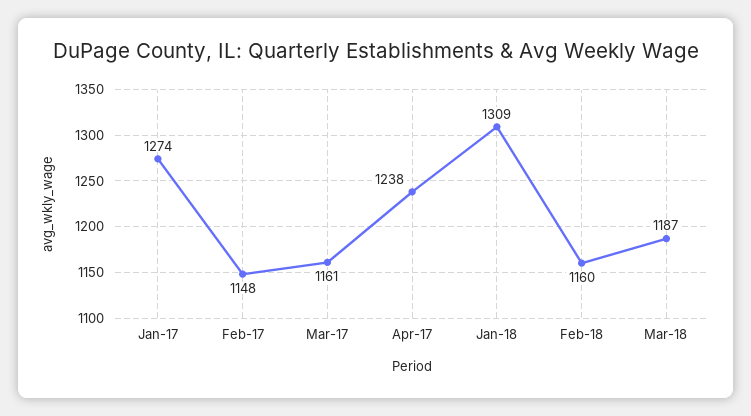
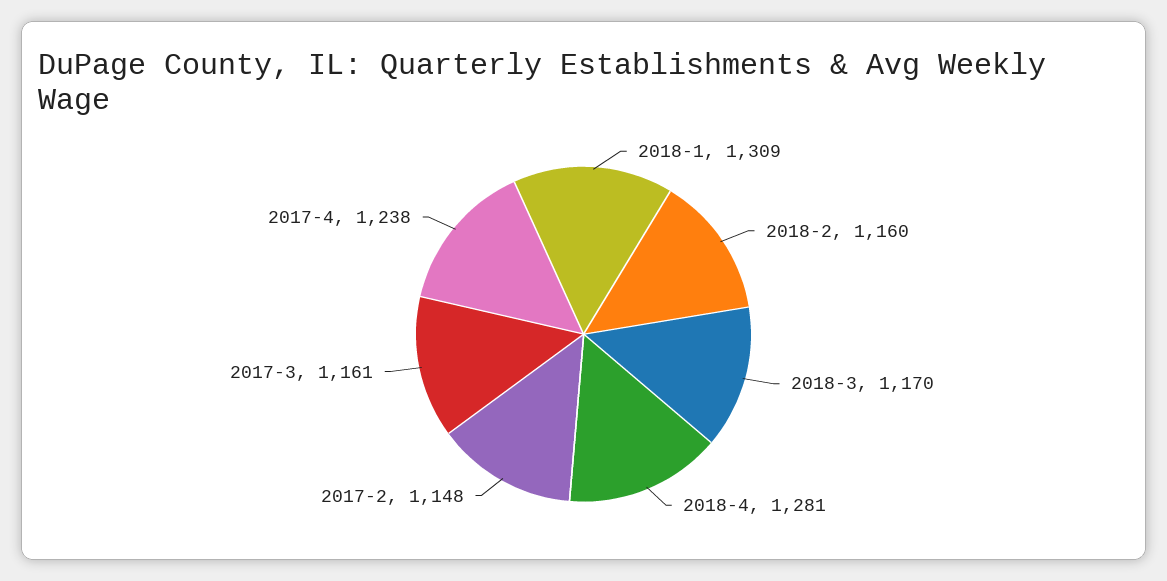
Jan-17: 1274 -> none
Mar-18: 1187 -> 1170
2018-4: none -> 1281

